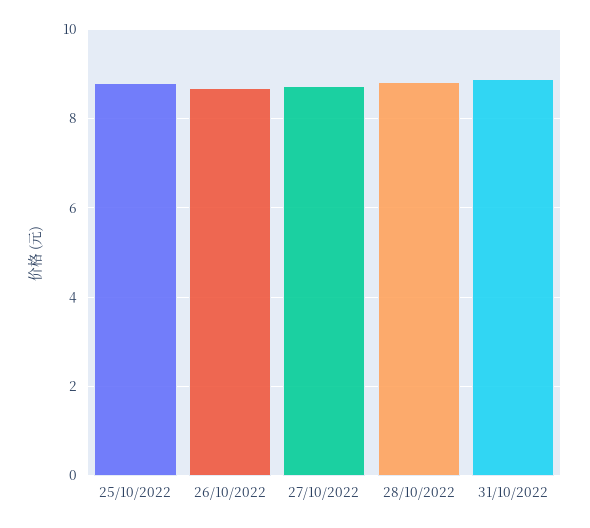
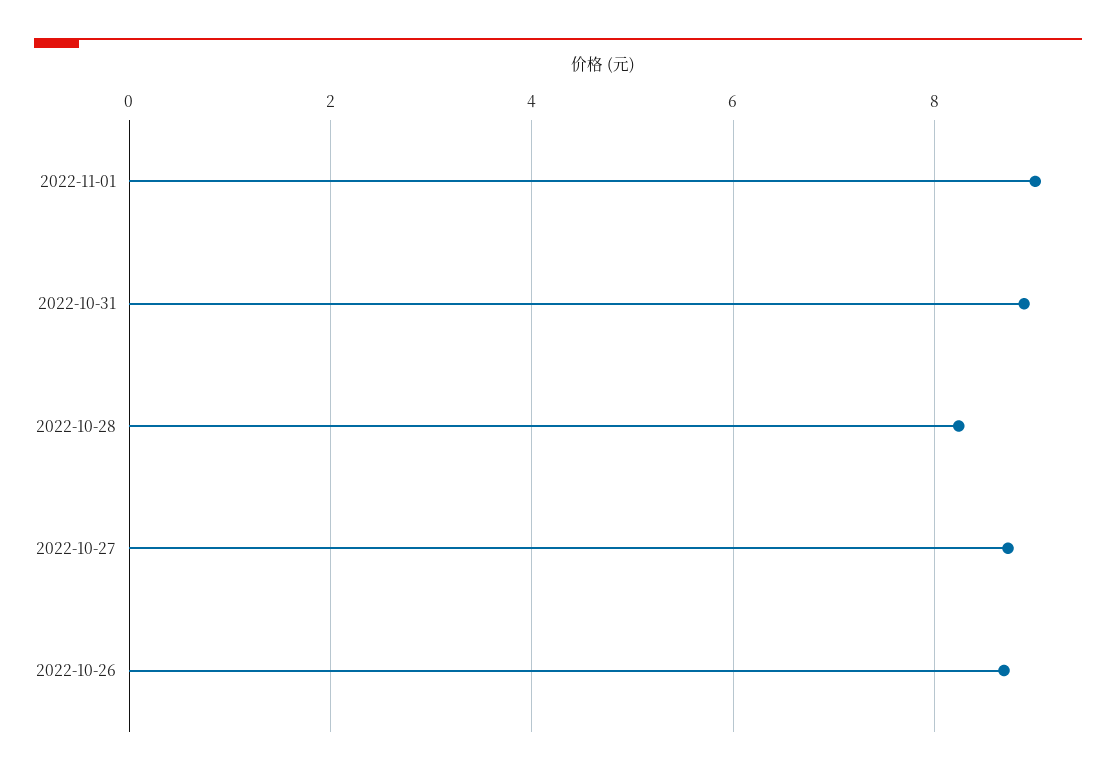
25/10/2022: 8.8 -> none
28/10/2022: 8.8 -> 8.2
2022-11-01: none -> 9

